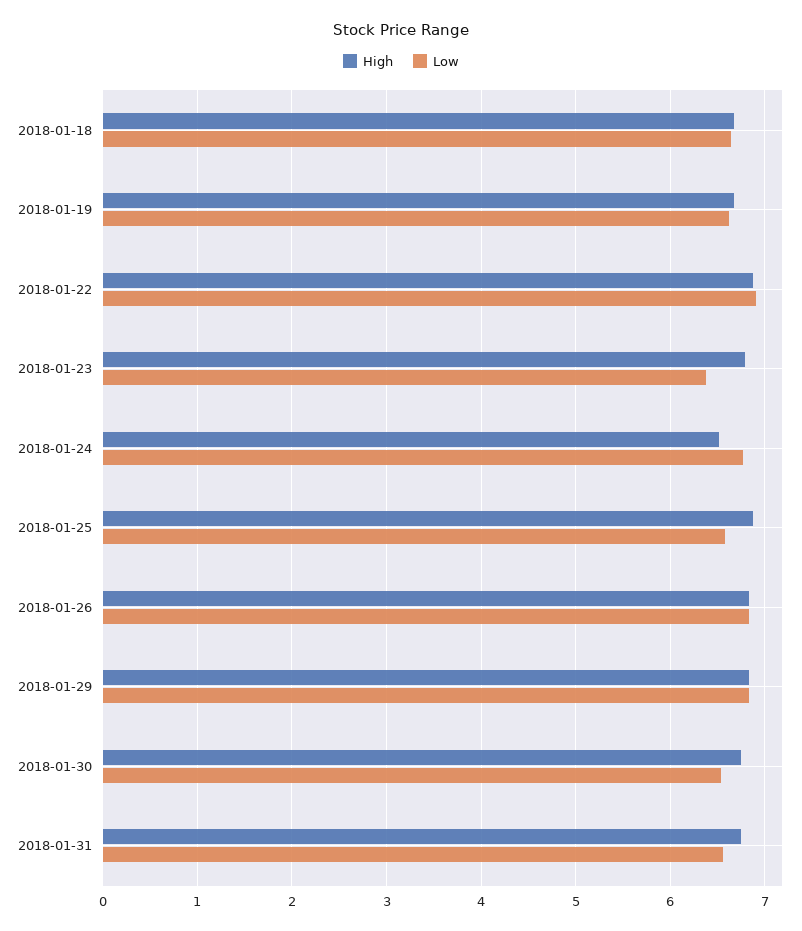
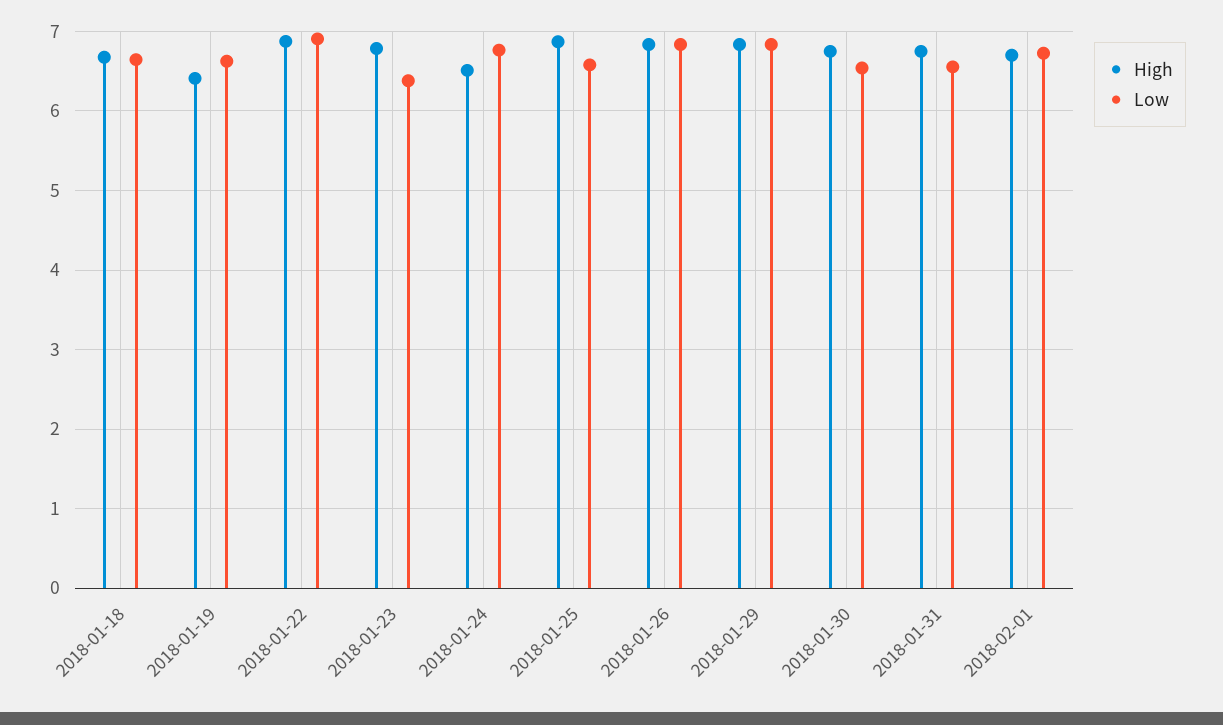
High, 2018-01-19: 6.7 -> 6.4
High, 2018-02-01: none -> 6.7
Low, 2018-02-01: none -> 6.7

